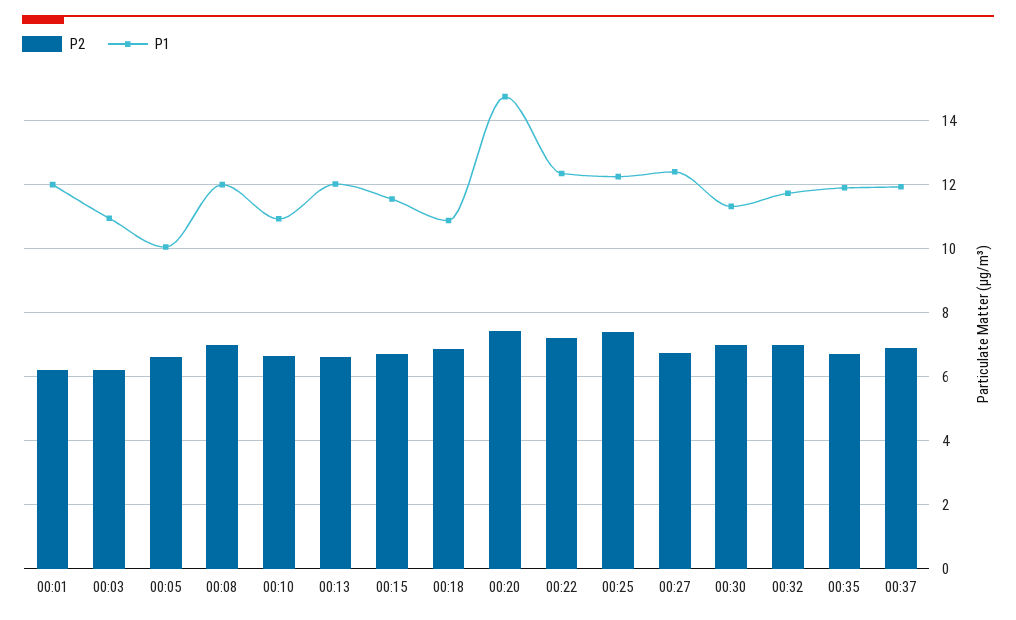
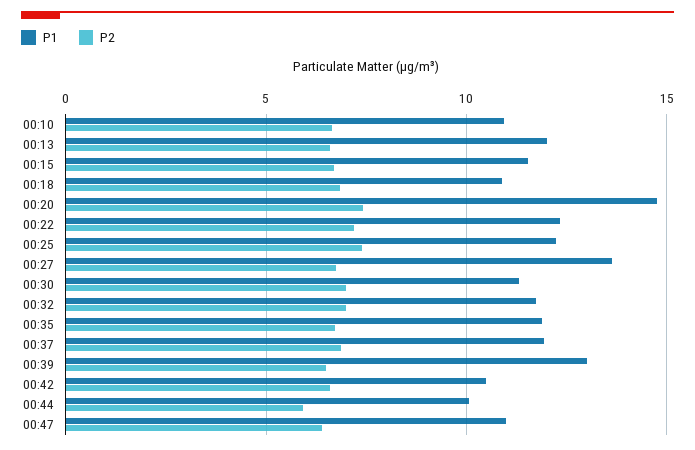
P2, 00:01: 6.2 -> none
P1, 00:01: 12 -> none
P2, 00:03: 6.2 -> none
P1, 00:03: 11 -> none
P2, 00:05: 6.6 -> none
P1, 00:05: 10 -> none
P2, 00:08: 7 -> none
P1, 00:08: 12 -> none
P1, 00:27: 12.4 -> 13.5
P1, 00:39: none -> 13
P2, 00:39: none -> 6.5
P1, 00:42: none -> 10.5
P2, 00:42: none -> 6.5
P1, 00:44: none -> 10
P2, 00:44: none -> 6
P1, 00:47: none -> 11
P2, 00:47: none -> 6.5

